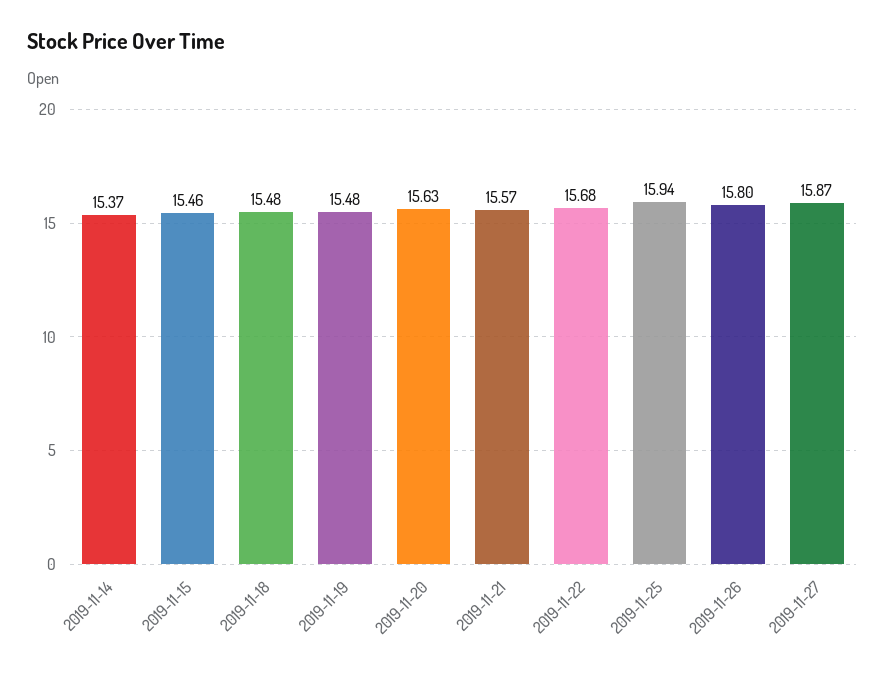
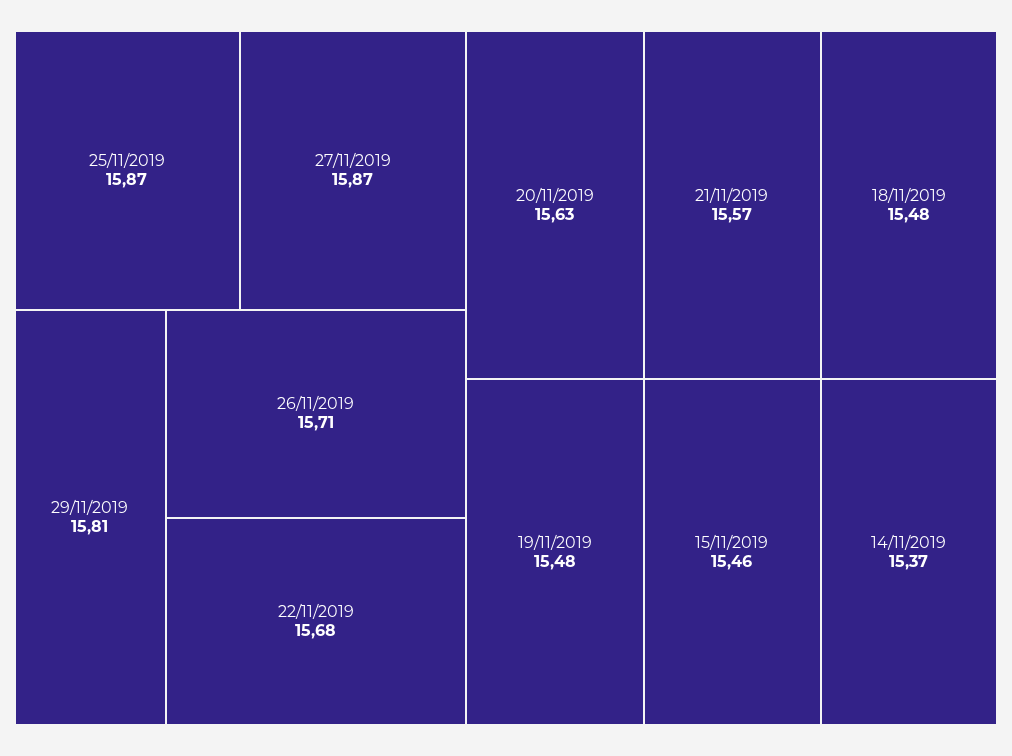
2019-11-25: 15.94 -> 15.87
2019-11-26: 15.8 -> 15.71
29/11/2019: none -> 15.81

